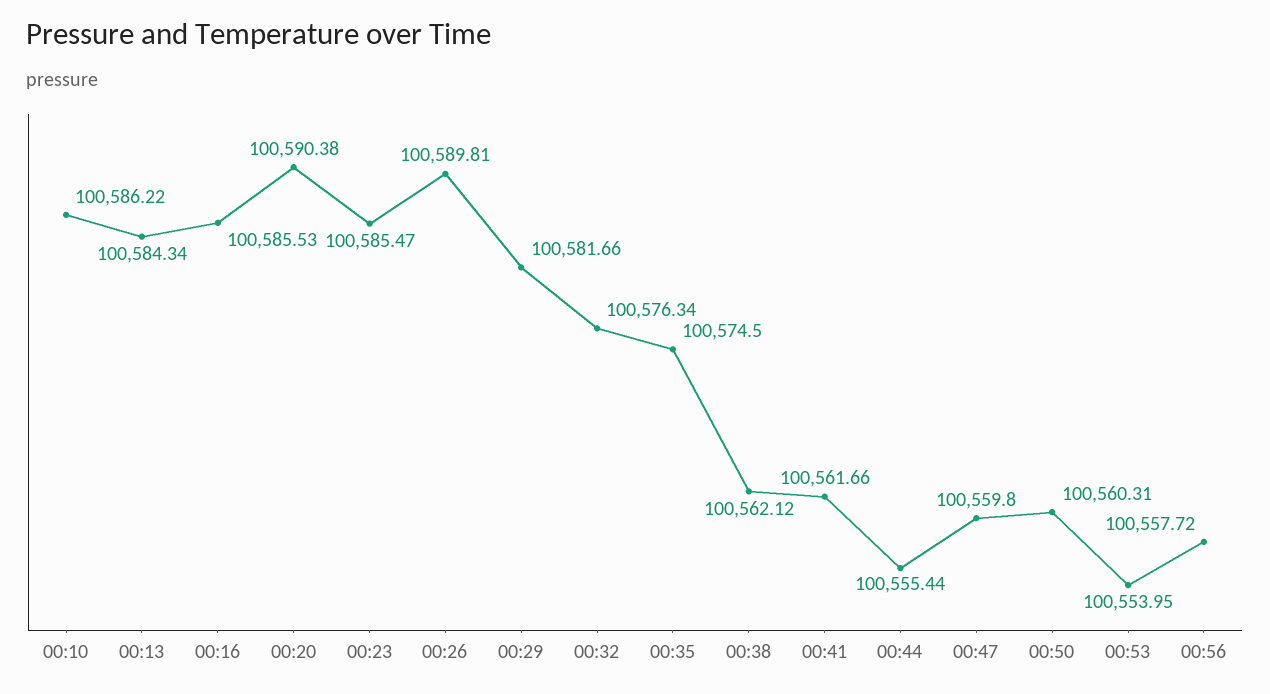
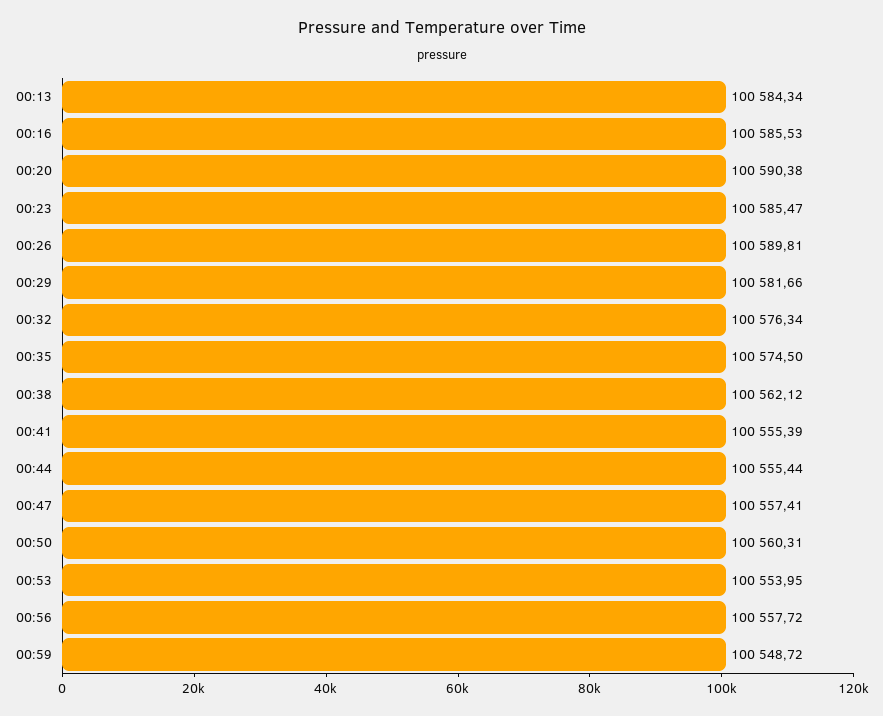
00:10: 100586.22 -> none
00:41: 100561.66 -> 100555.39
00:47: 100559.8 -> 100557.41
00:59: none -> 100548.72

